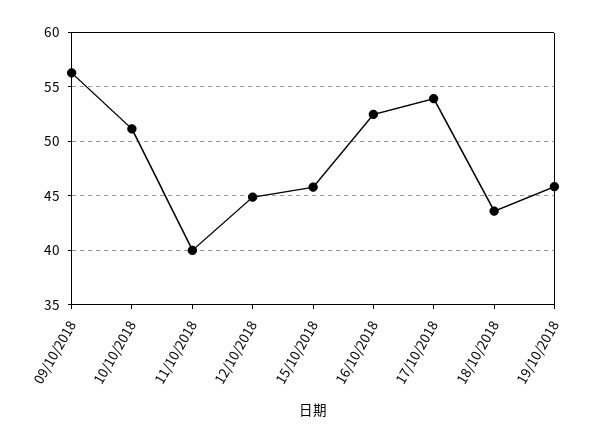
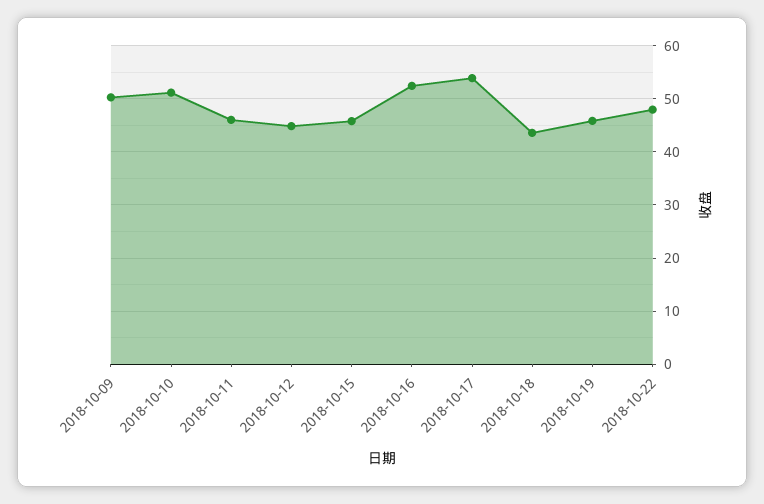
09/10/2018: 56 -> 50
11/10/2018: 40 -> 46
2018-10-22: none -> 48

